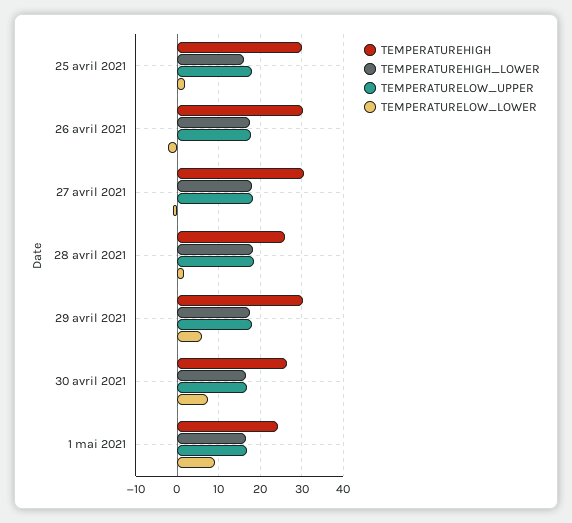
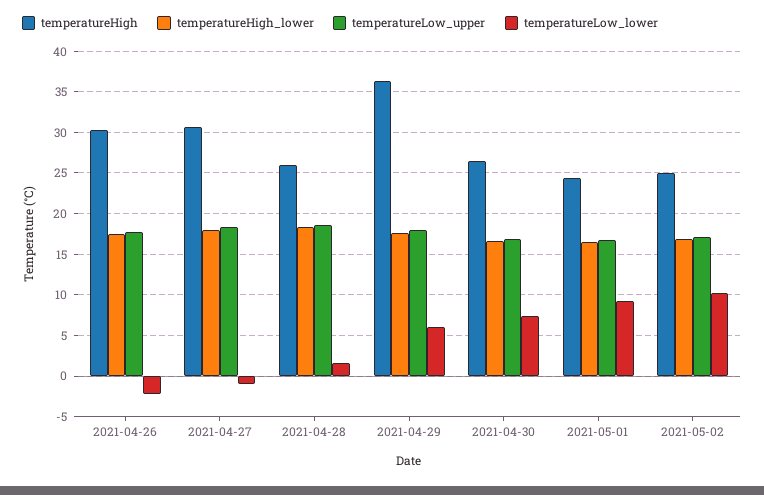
TEMPERATUREHIGH, 25 avril 2021: 30 -> none
TEMPERATUREHIGH_LOWER, 25 avril 2021: 16 -> none
TEMPERATURELOW_UPPER, 25 avril 2021: 18 -> none
TEMPERATURELOW_LOWER, 25 avril 2021: 2 -> none
TEMPERATUREHIGH, 29 avril 2021: 30 -> 36
TEMPERATUREHIGH, 2021-05-02: none -> 25
TEMPERATUREHIGH_LOWER, 2021-05-02: none -> 17
TEMPERATURELOW_UPPER, 2021-05-02: none -> 17
TEMPERATURELOW_LOWER, 2021-05-02: none -> 10

